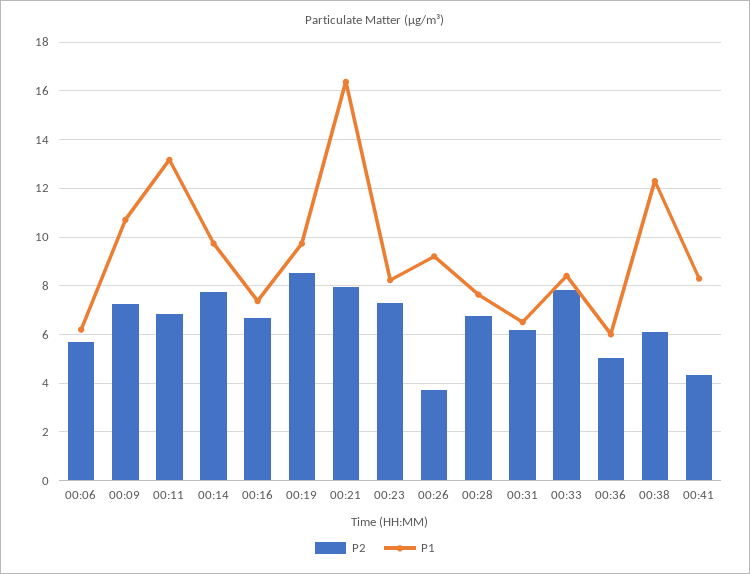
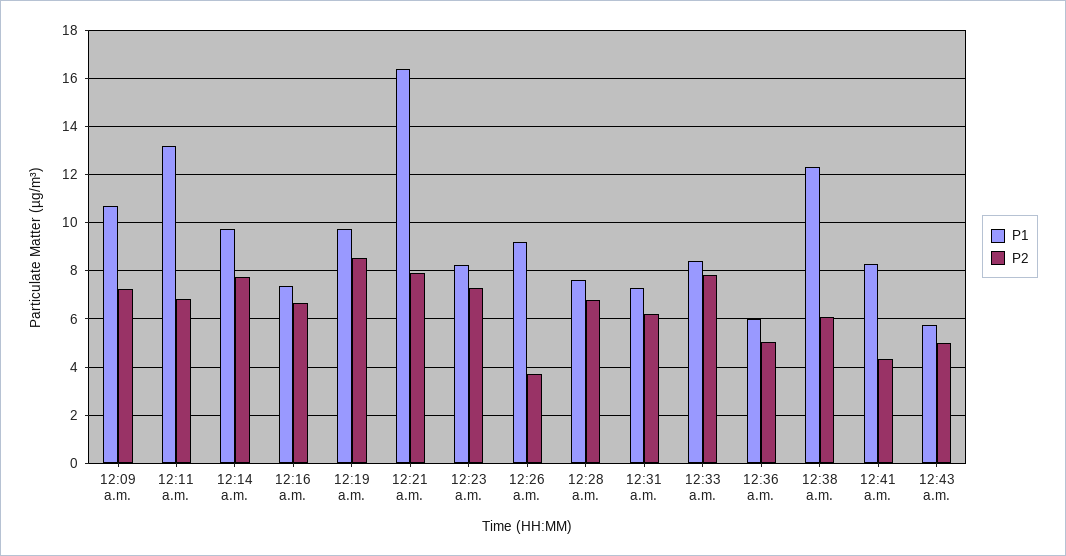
P2, 00:06: 5.75 -> none
P1, 00:06: 6.25 -> none
P1, 00:31: 6.5 -> 7.25
P1, 12:43 a.m.: none -> 5.75
P2, 12:43 a.m.: none -> 5

